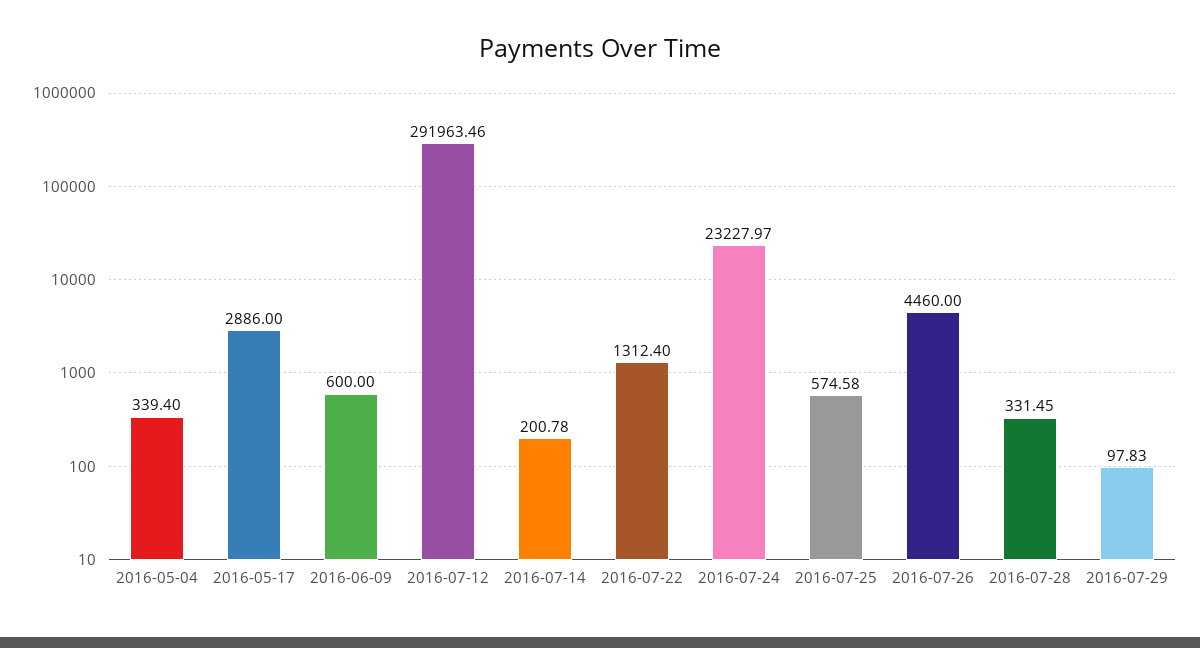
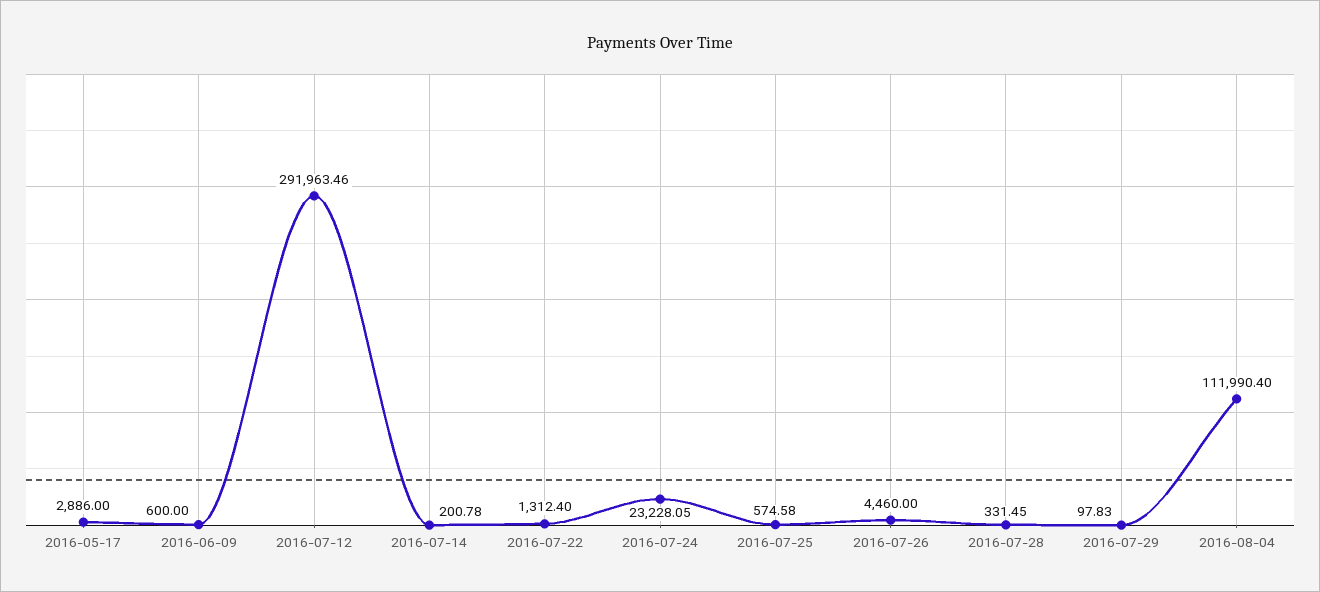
2016-05-04: 339.4 -> none
2016-07-24: 23227.97 -> 23228.05
2016-08-04: none -> 111990.4

